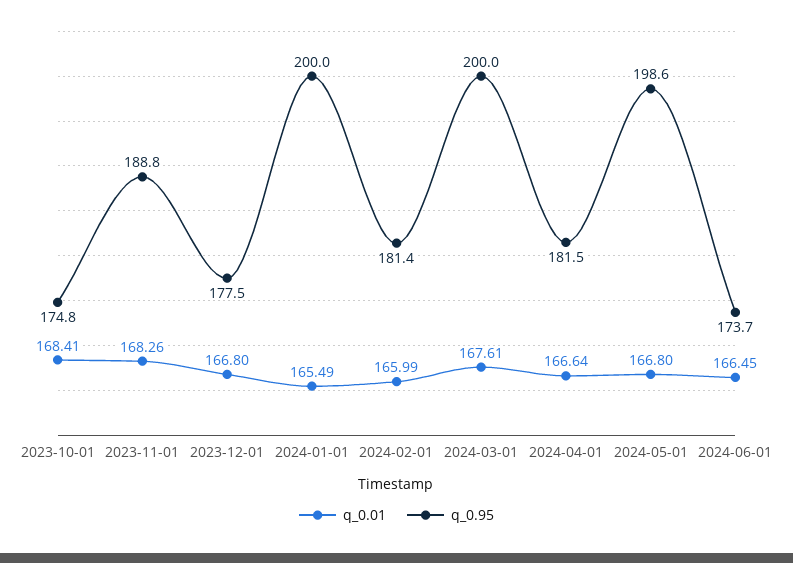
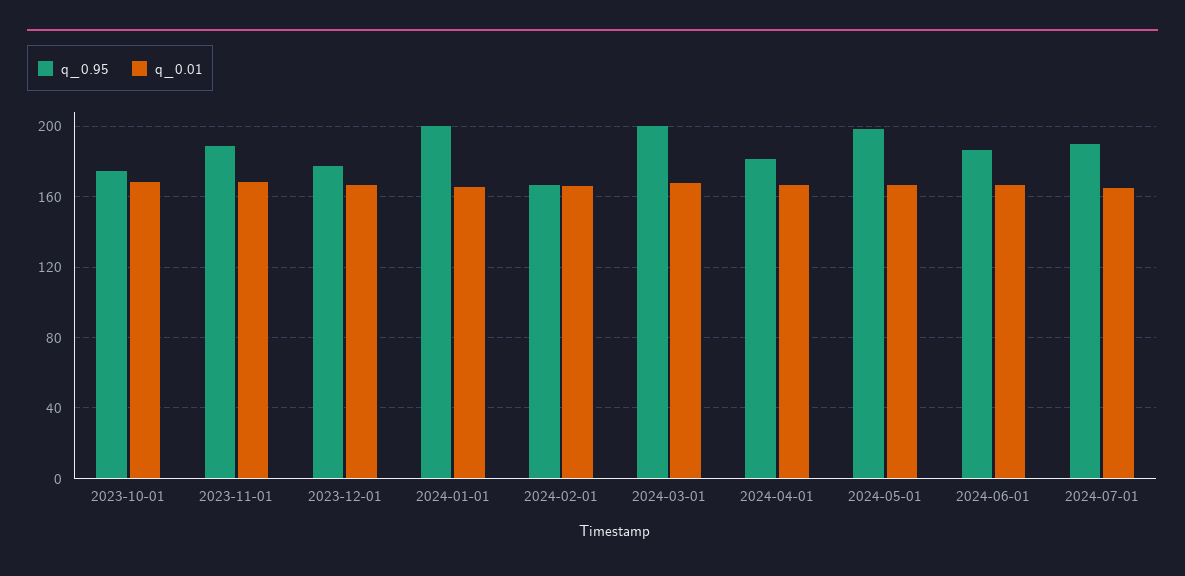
q_0.95, 2024-02-01: 181.4 -> 165
q_0.95, 2024-06-01: 173.7 -> 185
q_0.95, 2024-07-01: none -> 190
q_0.01, 2024-07-01: none -> 165

